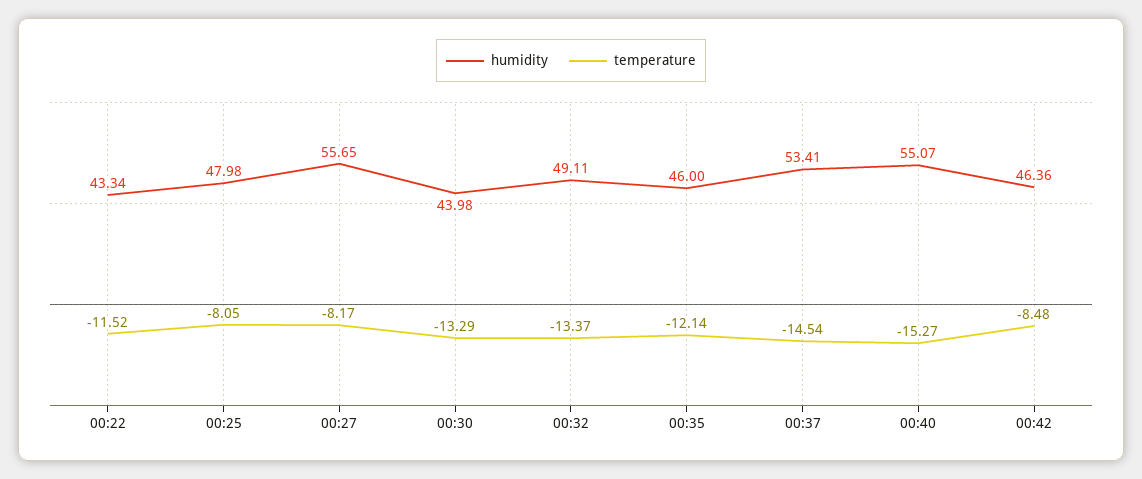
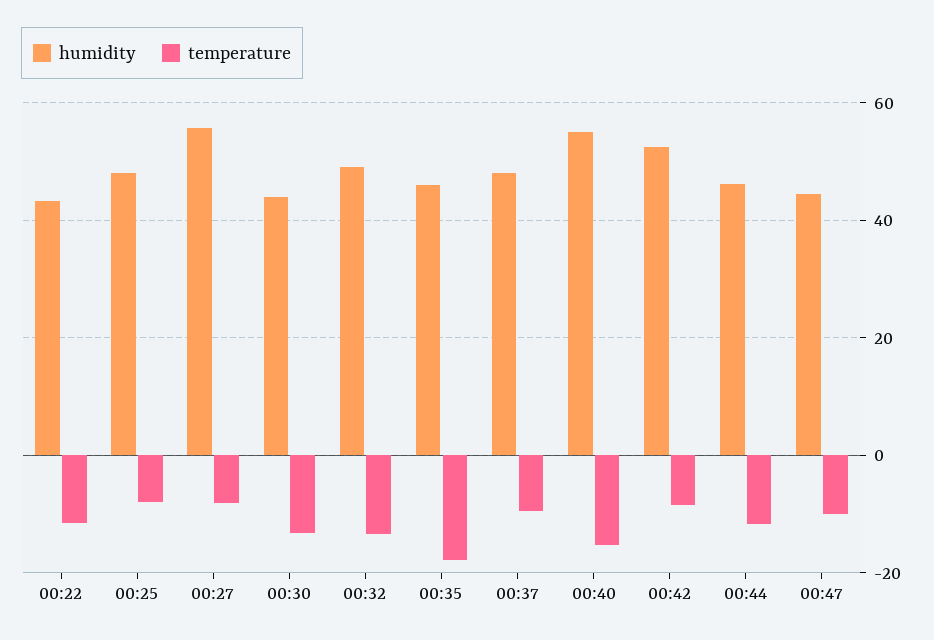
temperature, 00:35: -12.14 -> -18
humidity, 00:37: 53.41 -> 48
temperature, 00:37: -14.54 -> -10
humidity, 00:42: 46.36 -> 52
humidity, 00:44: none -> 46
temperature, 00:44: none -> -12
humidity, 00:47: none -> 44
temperature, 00:47: none -> -10

